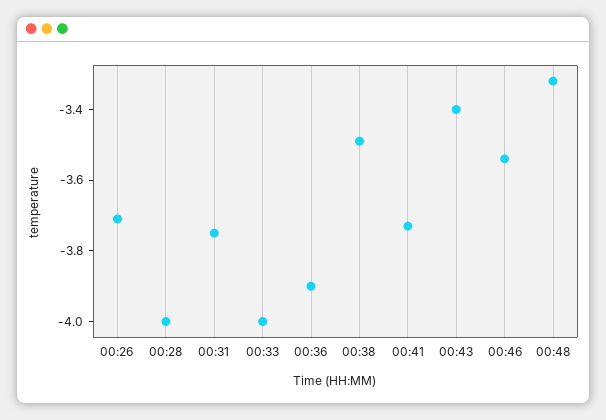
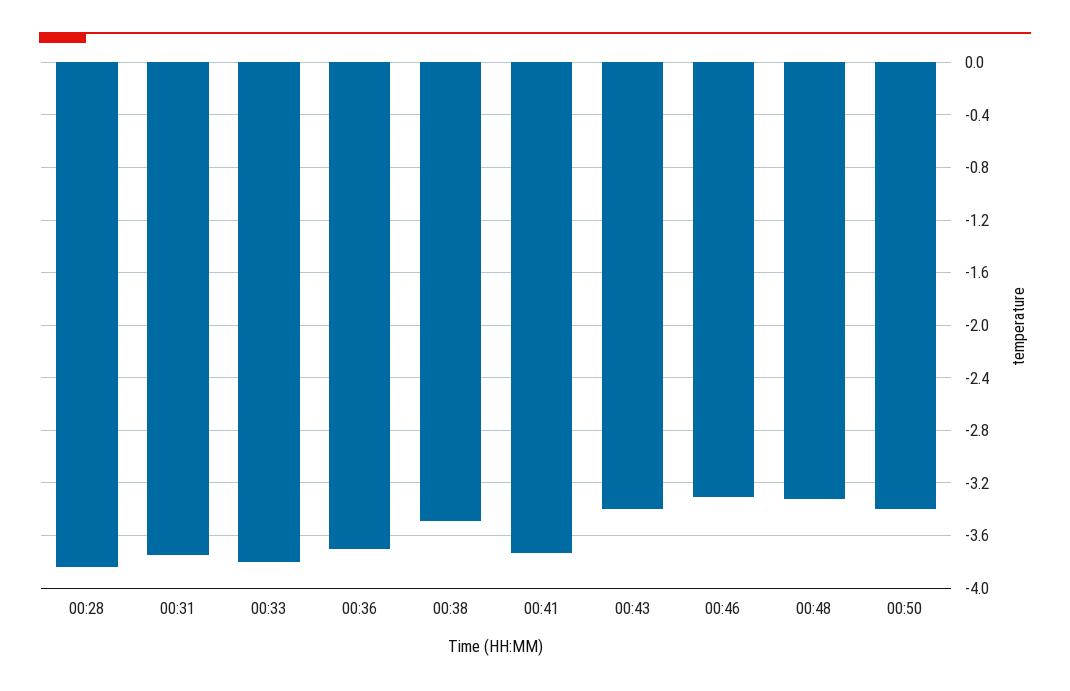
00:26: -3.7 -> none
00:28: -4 -> -3.85
00:33: -4 -> -3.8
00:36: -3.9 -> -3.7
00:46: -3.55 -> -3.3
00:50: none -> -3.4

